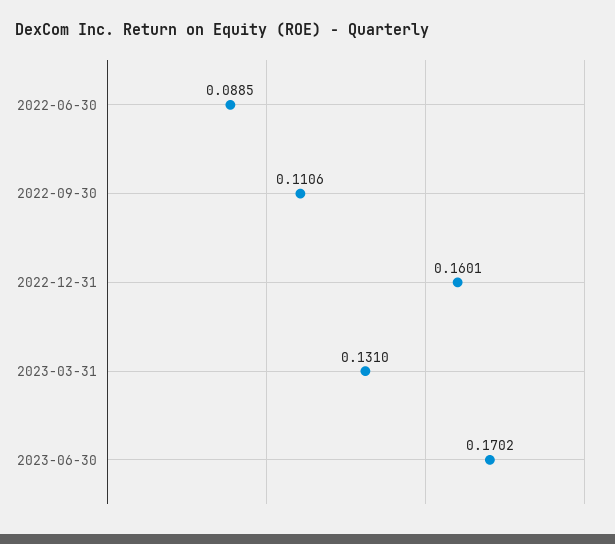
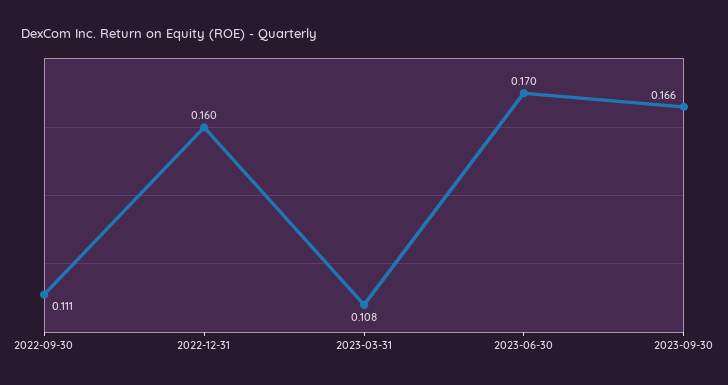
2022-06-30: 0.0885 -> none
2023-03-31: 0.131 -> 0.108
2023-09-30: none -> 0.166

